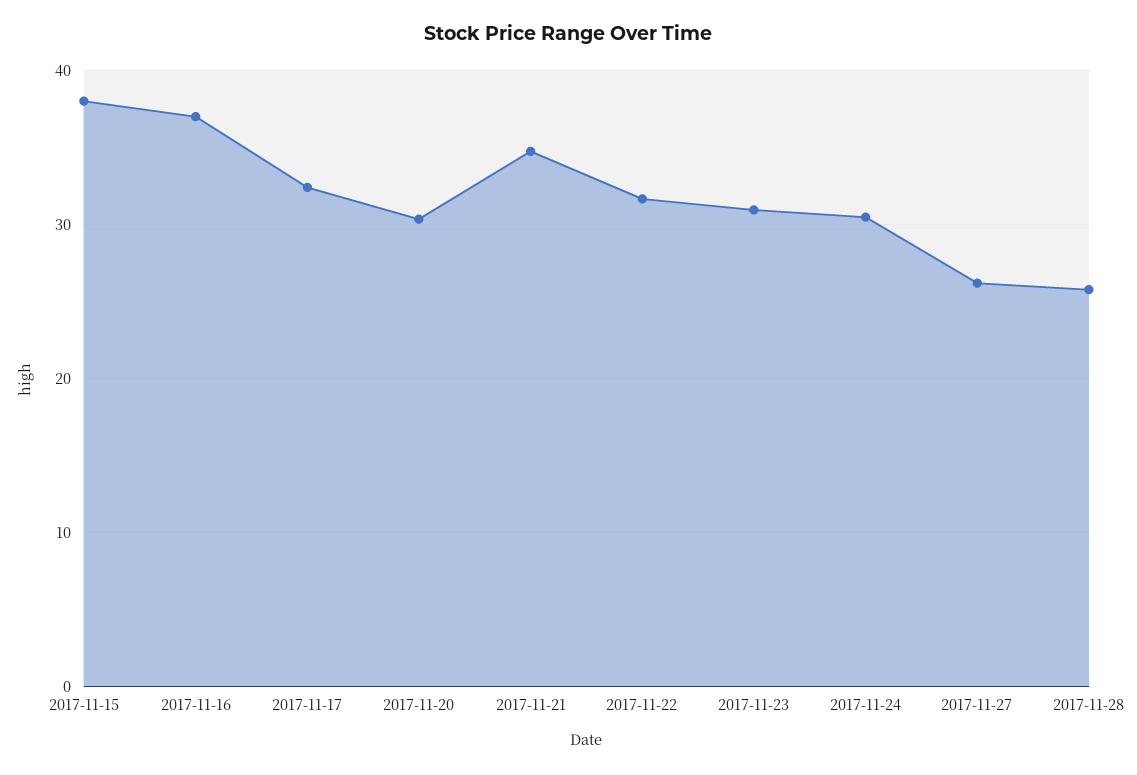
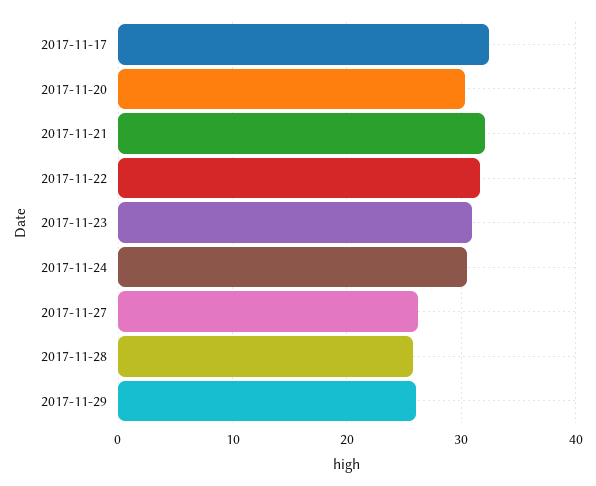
2017-11-15: 38 -> none
2017-11-16: 37 -> none
2017-11-21: 35 -> 32
2017-11-29: none -> 26

